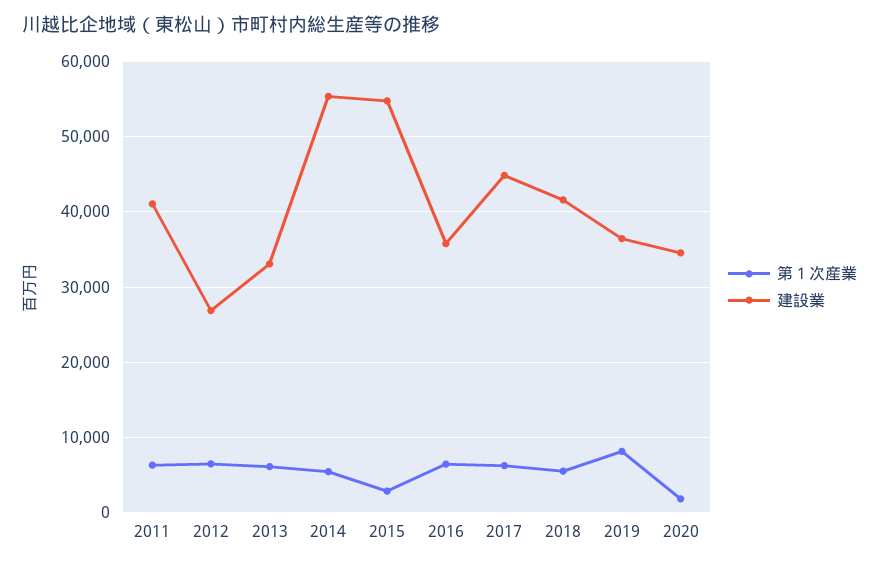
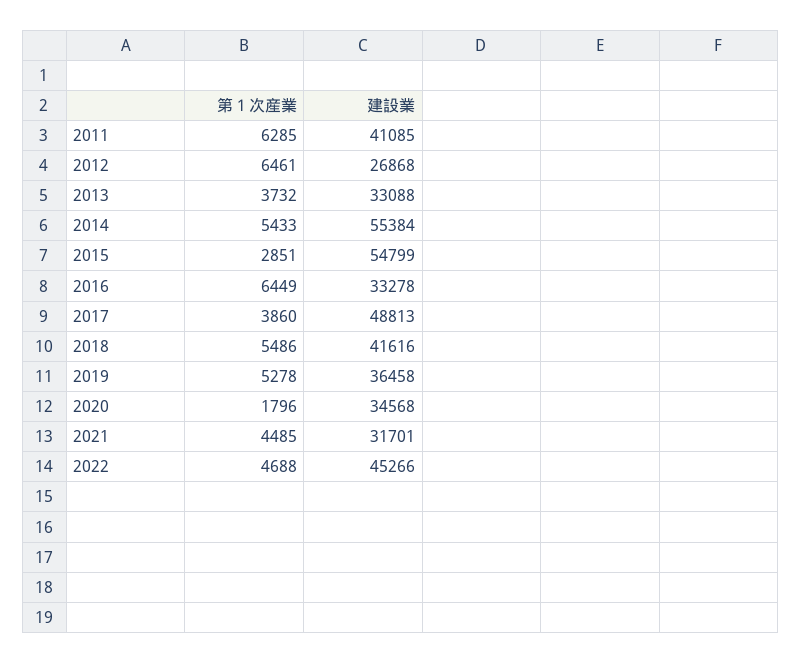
第１次産業, 2013: 6000 -> 3732
建設業, 2016: 36000 -> 33278
第１次産業, 2017: 6000 -> 3860
建設業, 2017: 45000 -> 48813
第１次産業, 2019: 8000 -> 5278
第１次産業, 2021: none -> 4485
建設業, 2021: none -> 31701
第１次産業, 2022: none -> 4688
建設業, 2022: none -> 45266

